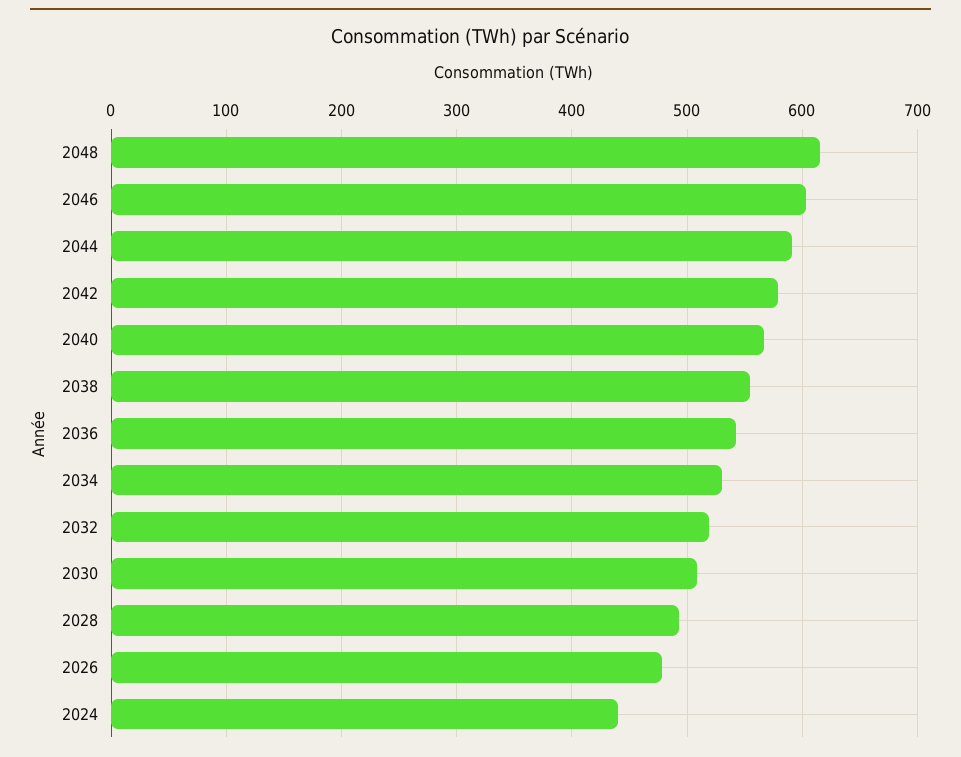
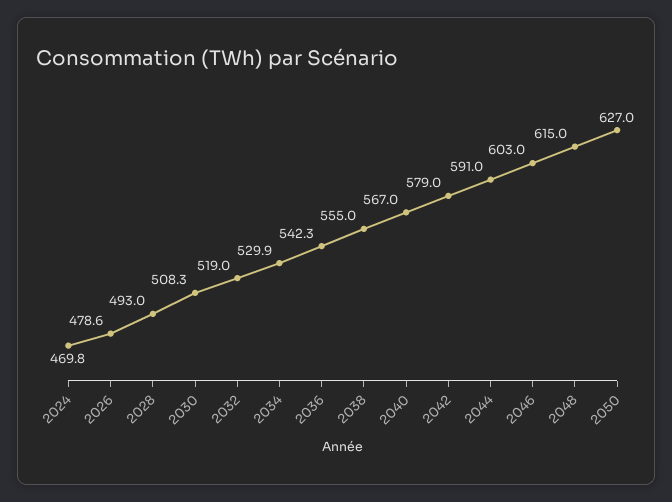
2024: 440 -> 469.8
2050: none -> 627

